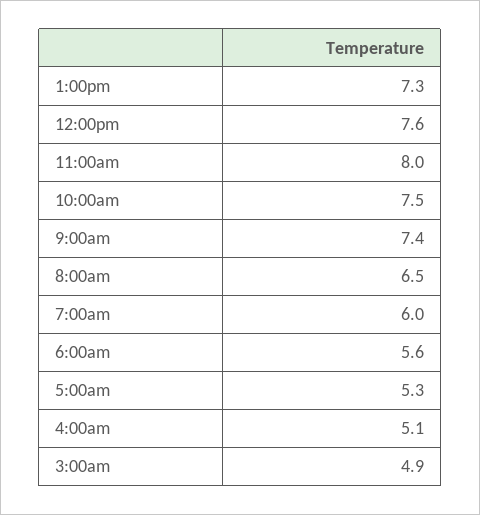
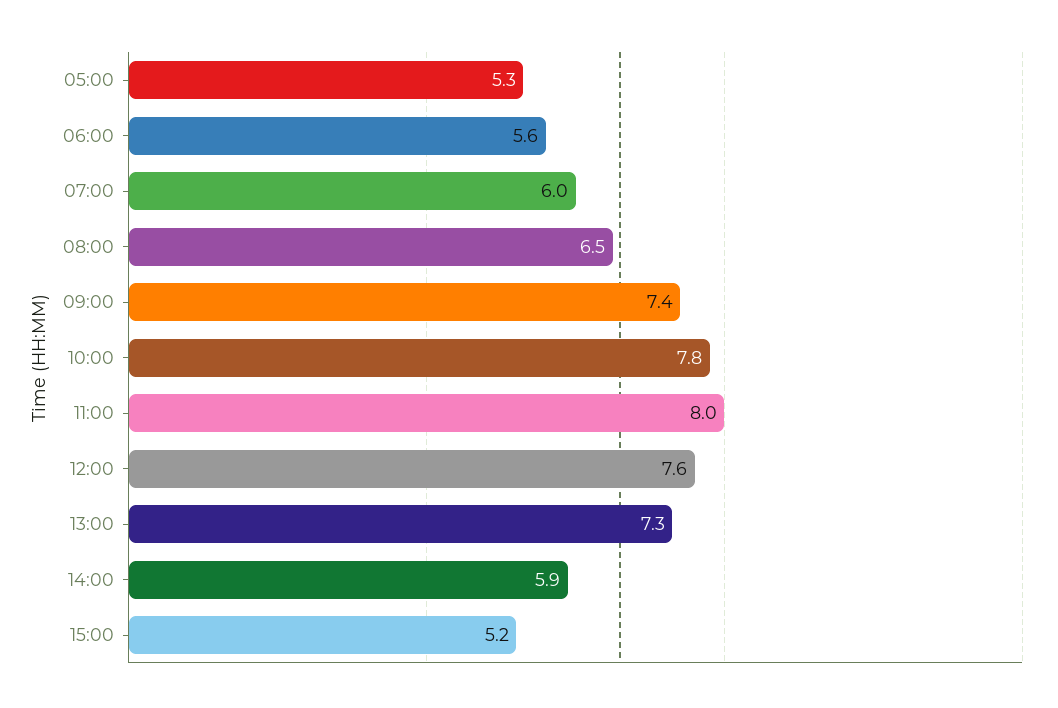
10:00am: 7.5 -> 7.8
4:00am: 5.1 -> none
3:00am: 4.9 -> none
14:00: none -> 5.9
15:00: none -> 5.2

